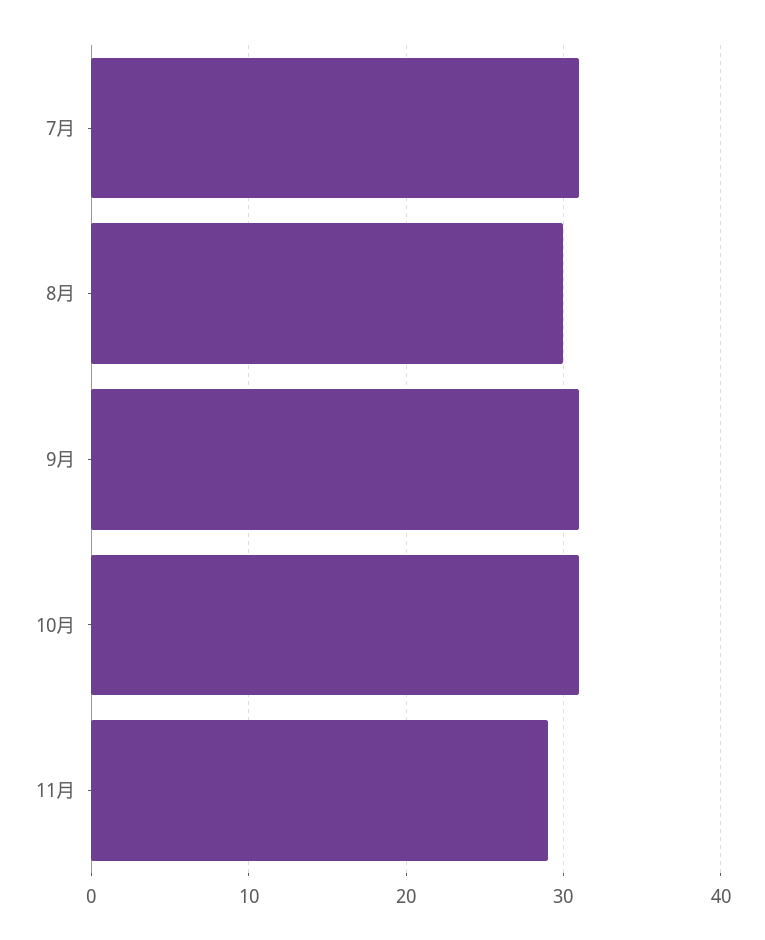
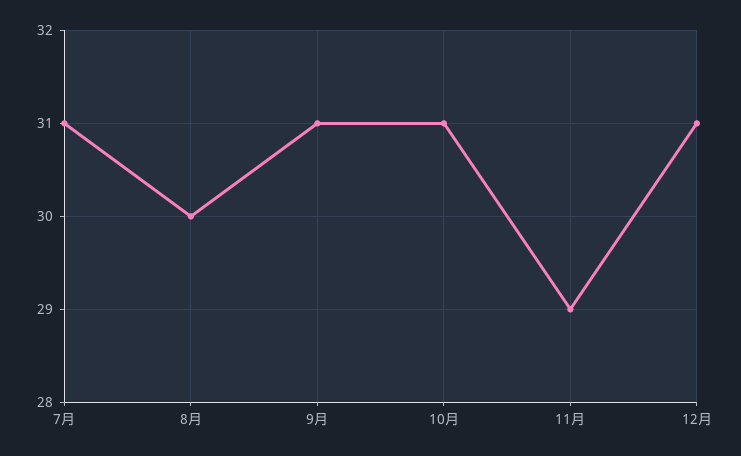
12月: none -> 31

